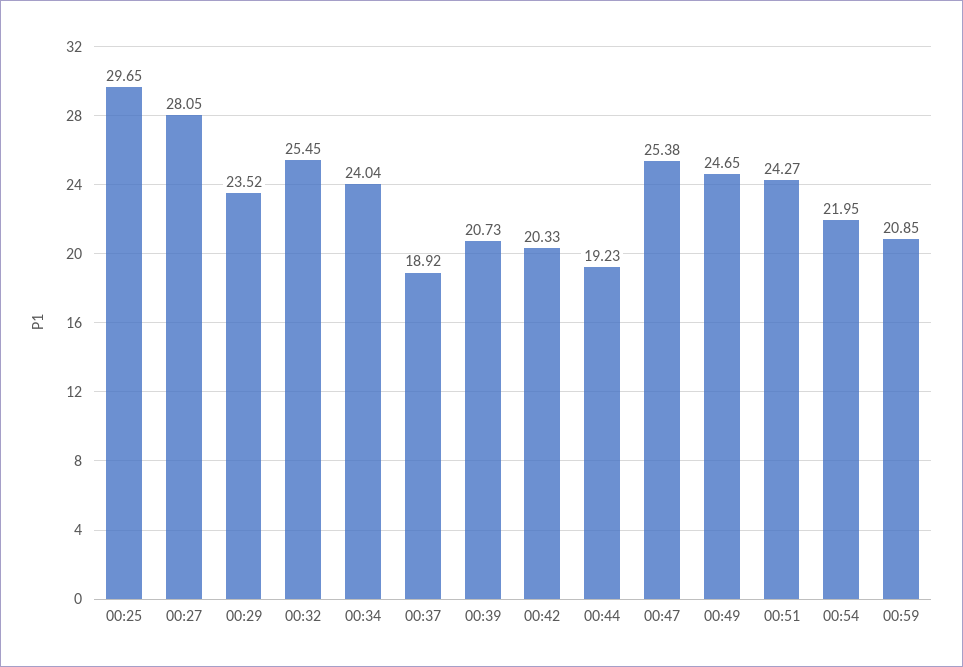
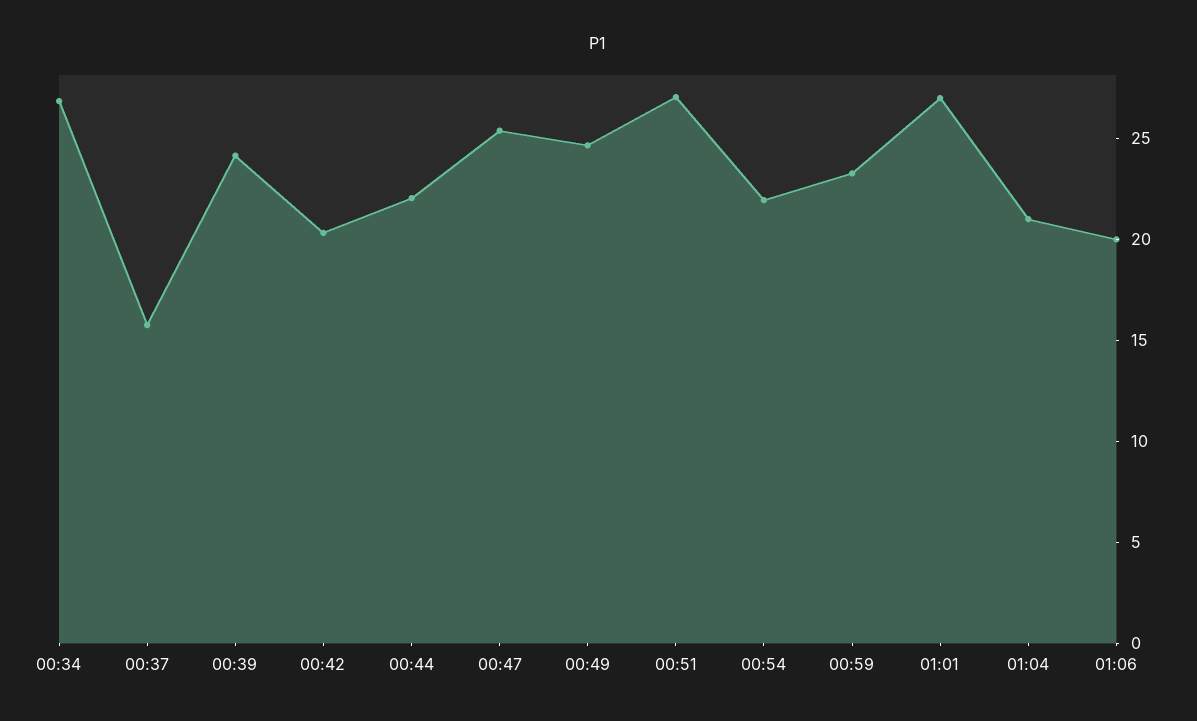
00:25: 29.65 -> none
00:27: 28.05 -> none
00:29: 23.52 -> none
00:32: 25.45 -> none
00:34: 24.04 -> 27
00:37: 18.92 -> 16
00:39: 20.73 -> 24
00:44: 19.23 -> 22
00:51: 24.27 -> 27
00:59: 20.85 -> 23
01:01: none -> 27
01:04: none -> 21
01:06: none -> 20

